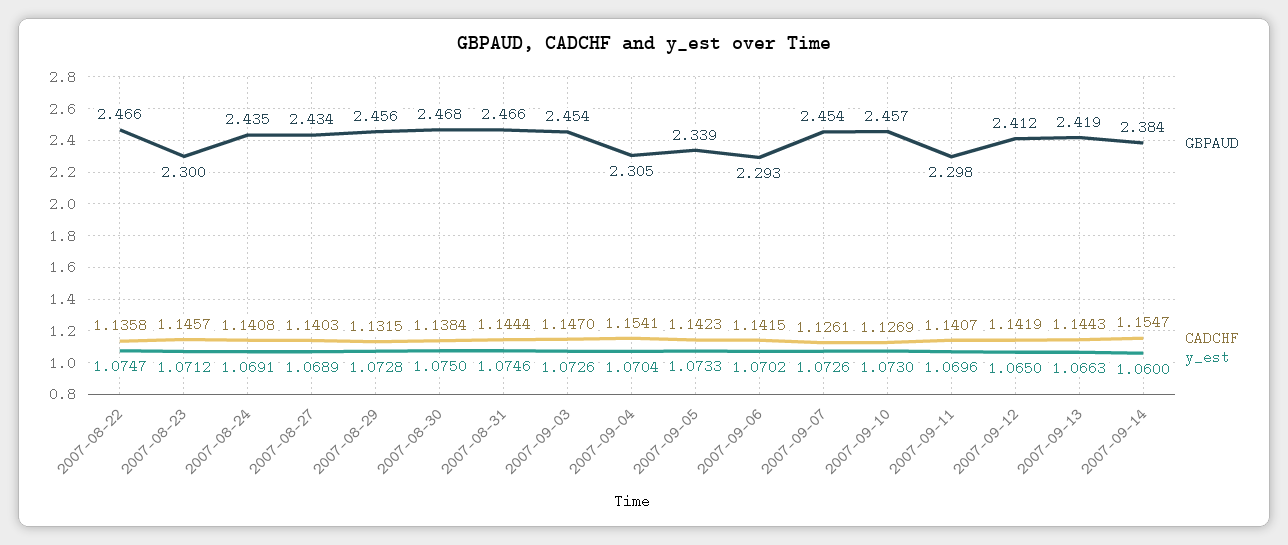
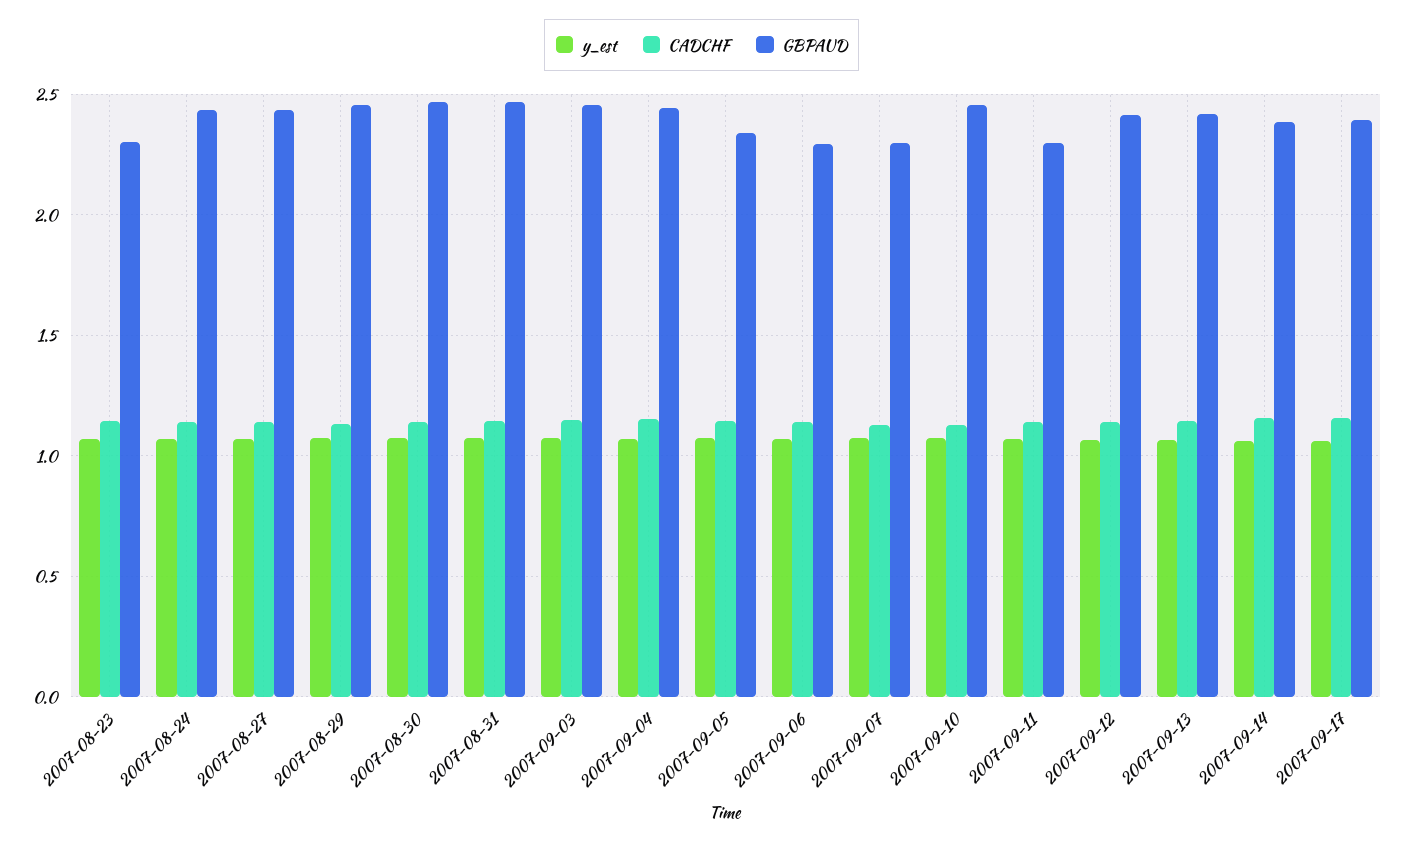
GBPAUD, 2007-08-22: 2.466 -> none
CADCHF, 2007-08-22: 1.1358 -> none
y_est, 2007-08-22: 1.0747 -> none
GBPAUD, 2007-09-04: 2.305 -> 2.45
GBPAUD, 2007-09-07: 2.454 -> 2.3
y_est, 2007-09-17: none -> 1.05
CADCHF, 2007-09-17: none -> 1.15
GBPAUD, 2007-09-17: none -> 2.4

